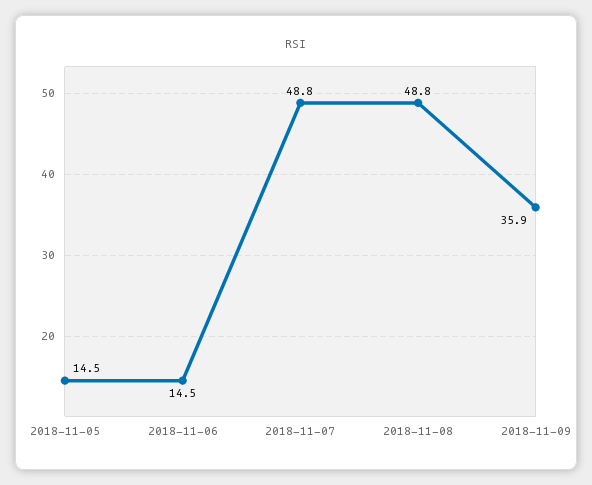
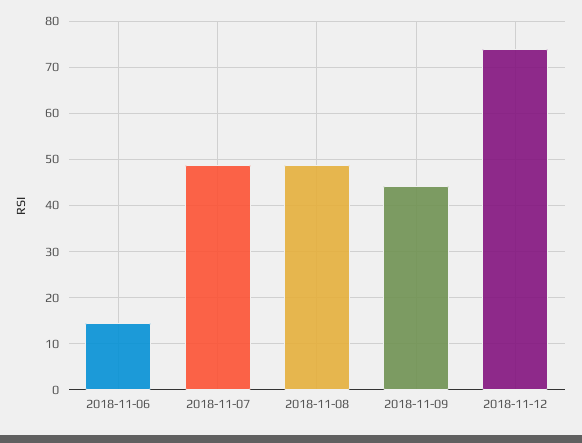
2018-11-05: 14.5 -> none
2018-11-09: 35.9 -> 44
2018-11-12: none -> 74

